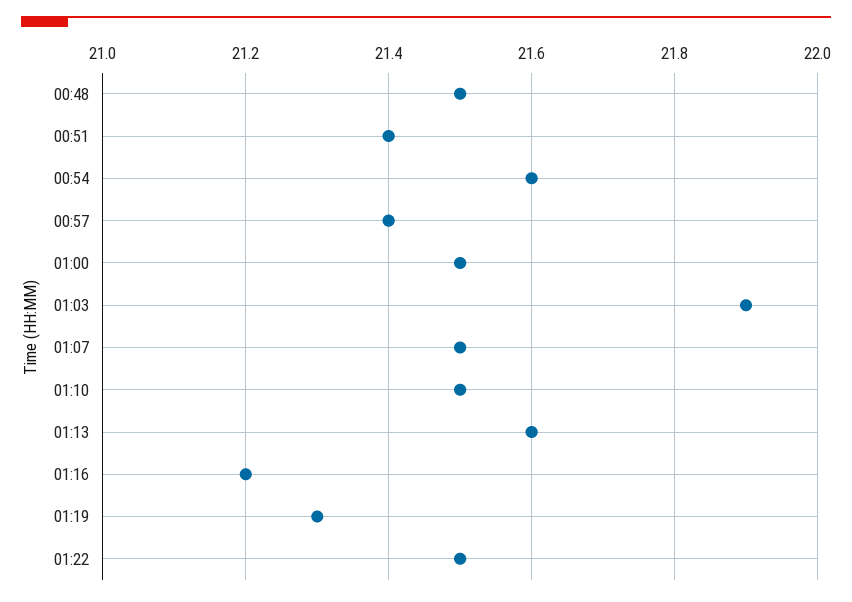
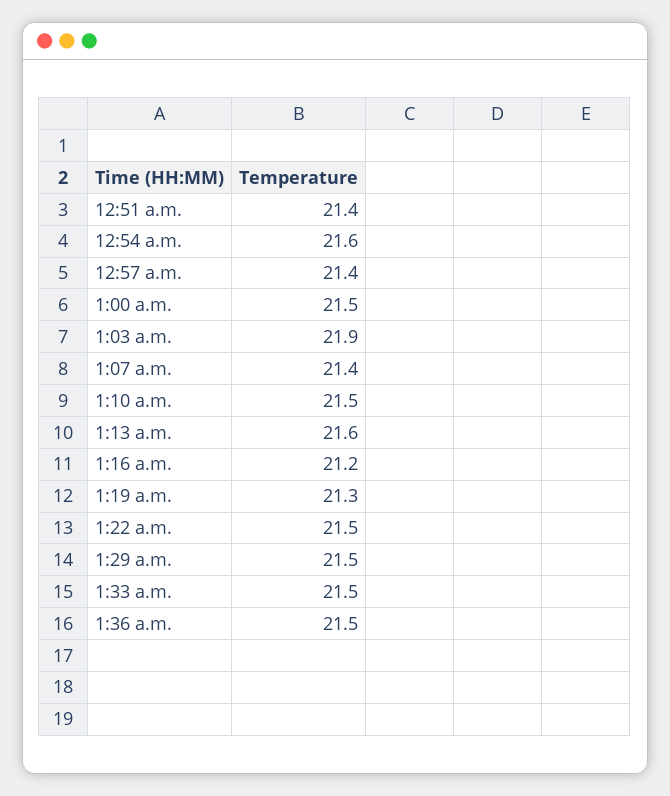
00:48: 21.5 -> none
01:07: 21.5 -> 21.4
1:29 a.m.: none -> 21.5
1:33 a.m.: none -> 21.5
1:36 a.m.: none -> 21.5

